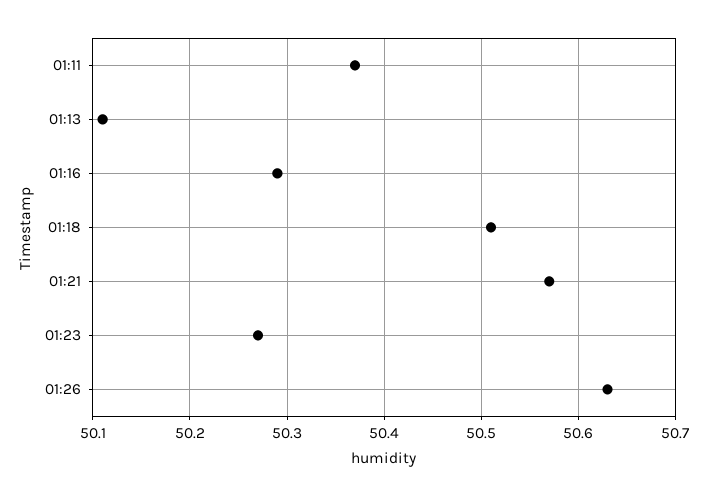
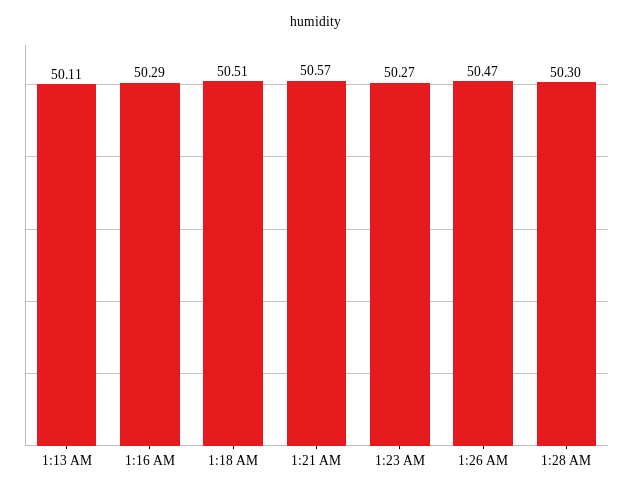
01:11: 50.37 -> none
01:26: 50.63 -> 50.47
1:28 AM: none -> 50.3

